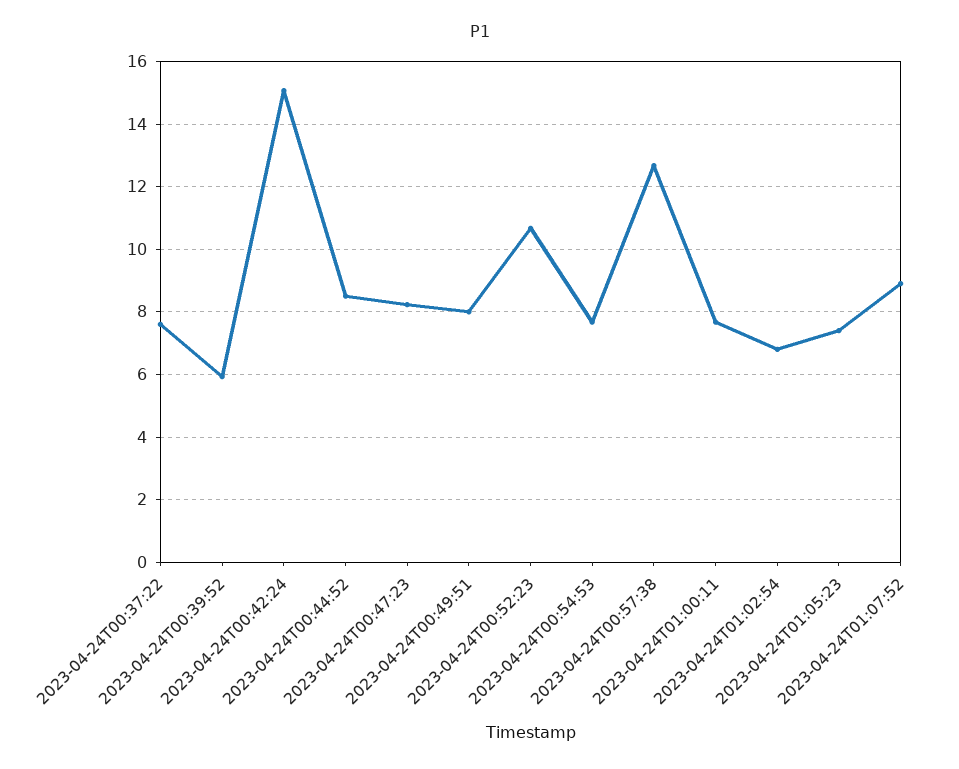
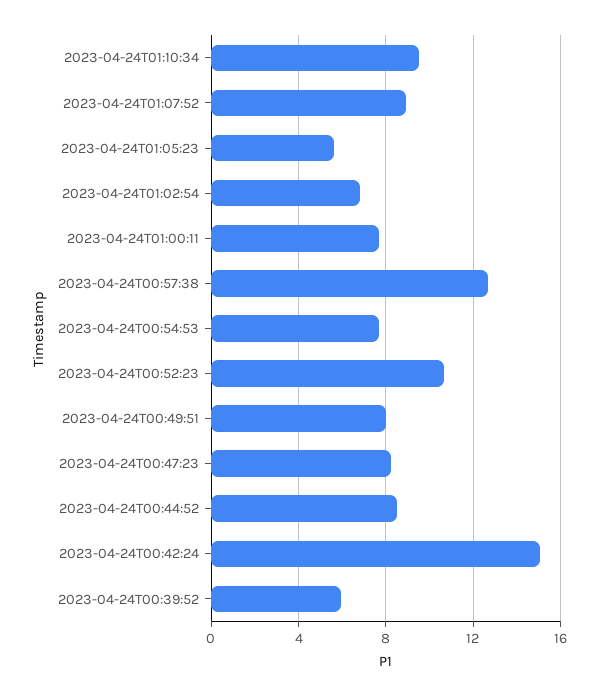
2023-04-24T00:37:22: 7.6 -> none
2023-04-24T01:05:23: 7.4 -> 5.5
2023-04-24T01:10:34: none -> 9.5

